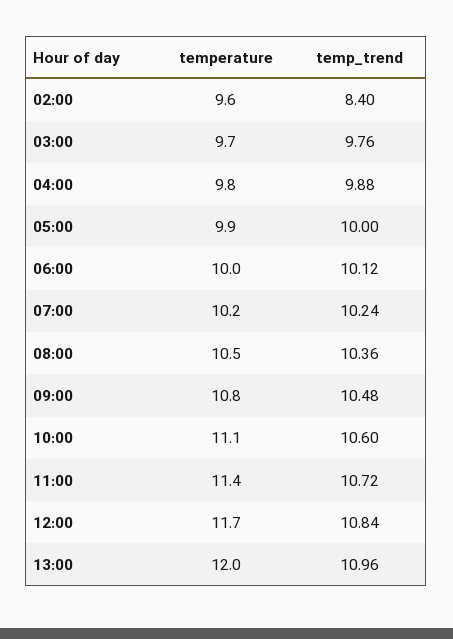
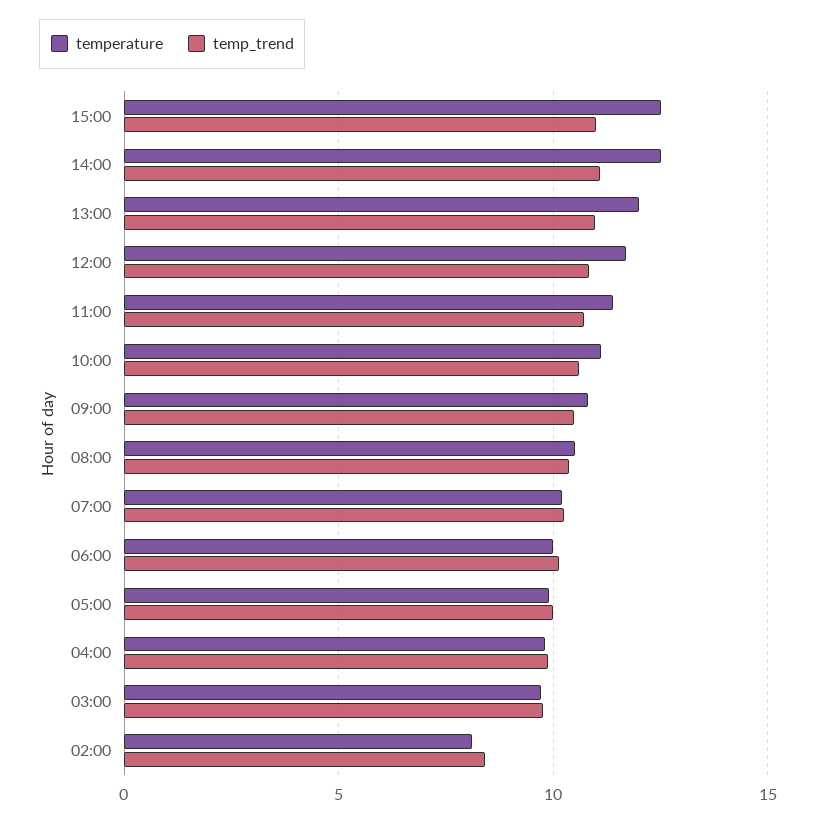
temperature, 02:00: 9.6 -> 8
temperature, 15:00: none -> 12.5
temp_trend, 15:00: none -> 11
temperature, 14:00: none -> 12.5
temp_trend, 14:00: none -> 11

